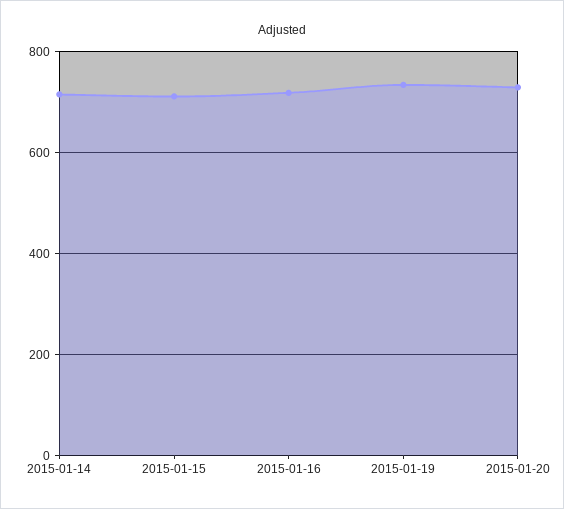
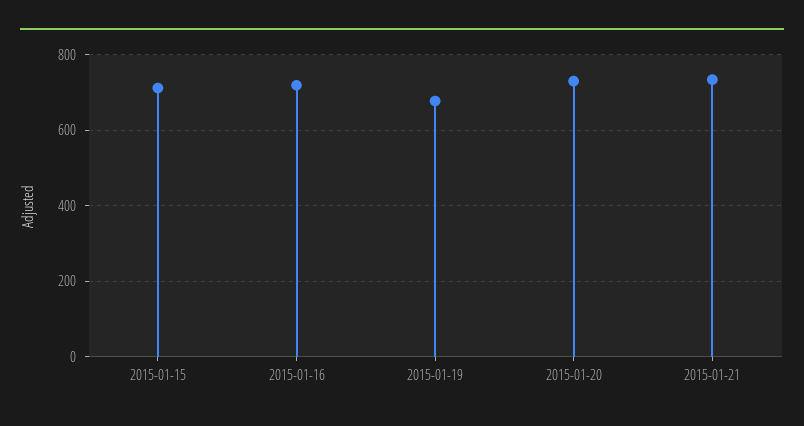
2015-01-14: 720 -> none
2015-01-19: 740 -> 680
2015-01-21: none -> 740

